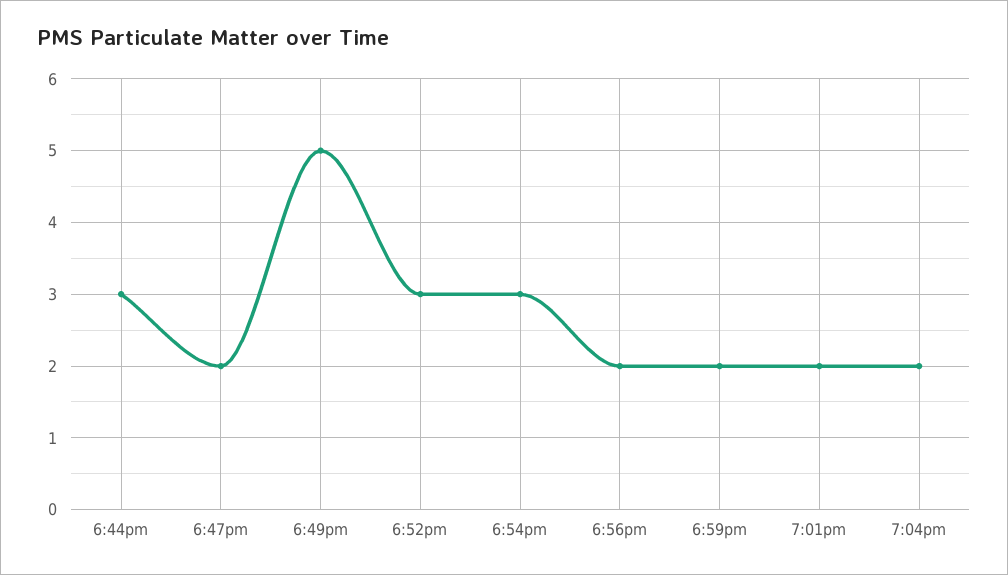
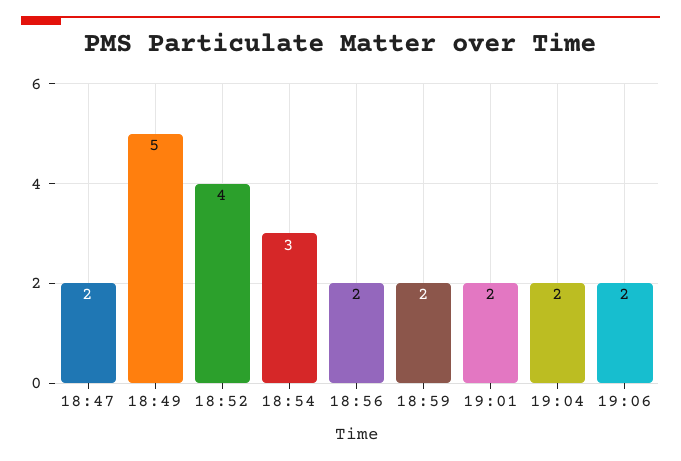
6:44pm: 3 -> none
6:52pm: 3 -> 4
19:06: none -> 2

